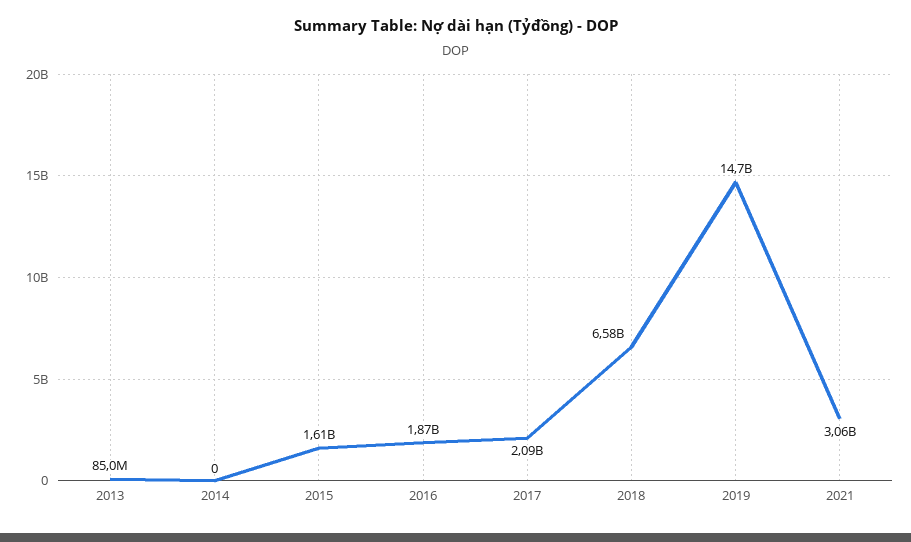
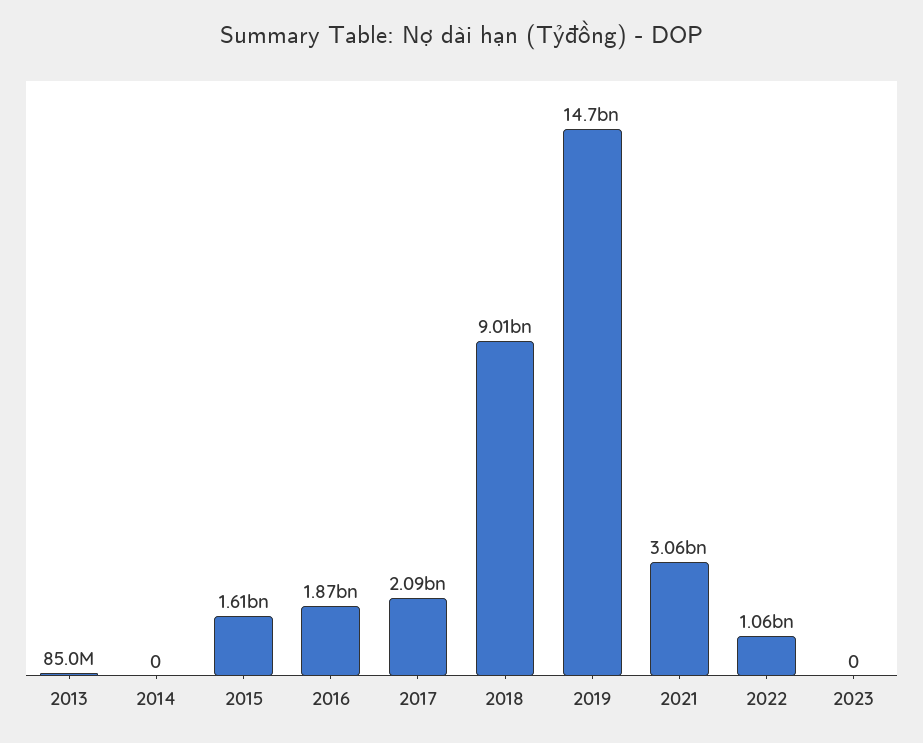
2018: 6580000000 -> 9010000000
2022: none -> 1060000000
2023: none -> 0

